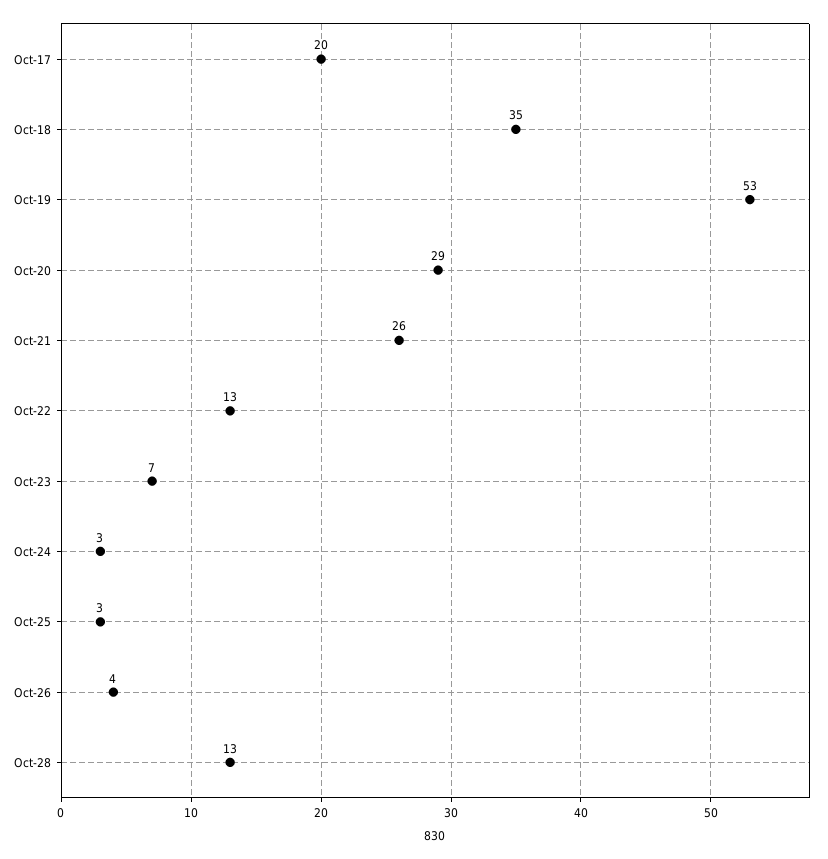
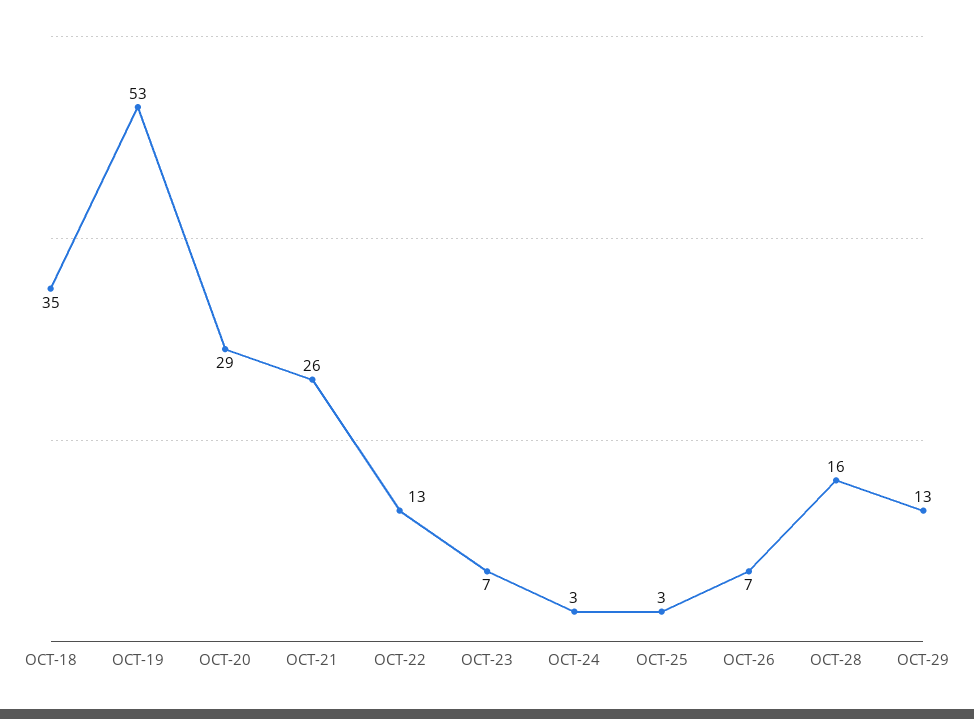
Oct-17: 20 -> none
Oct-26: 4 -> 7
Oct-28: 13 -> 16
OCT-29: none -> 13

